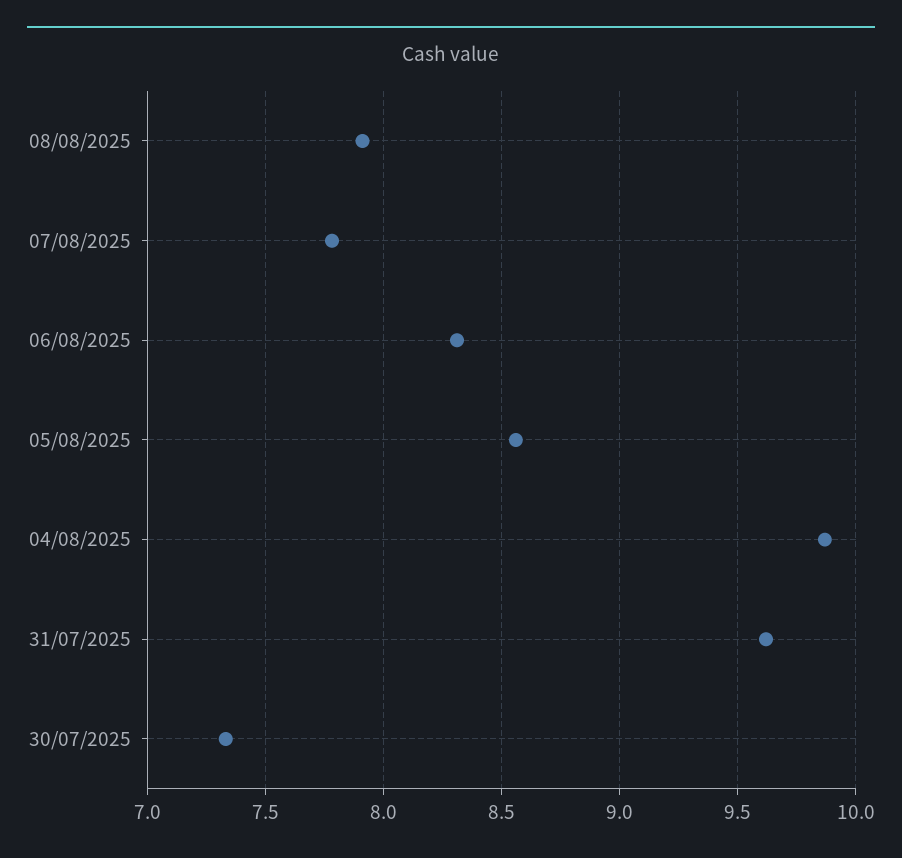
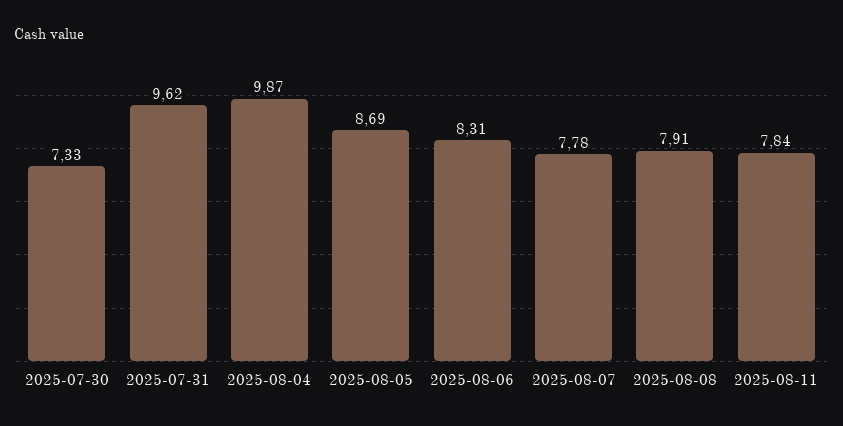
05/08/2025: 8.55 -> 8.69
2025-08-11: none -> 7.84

